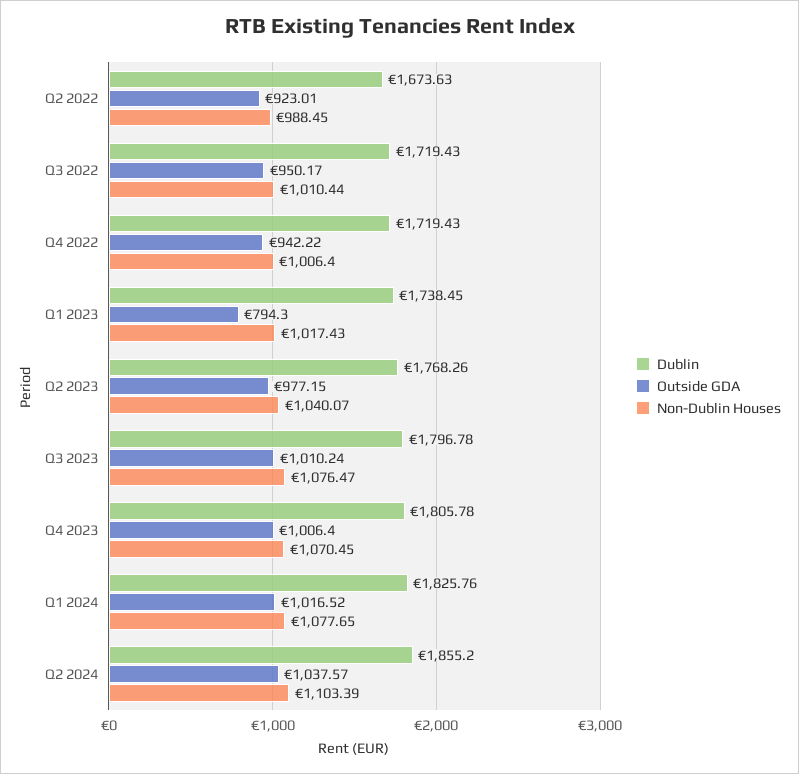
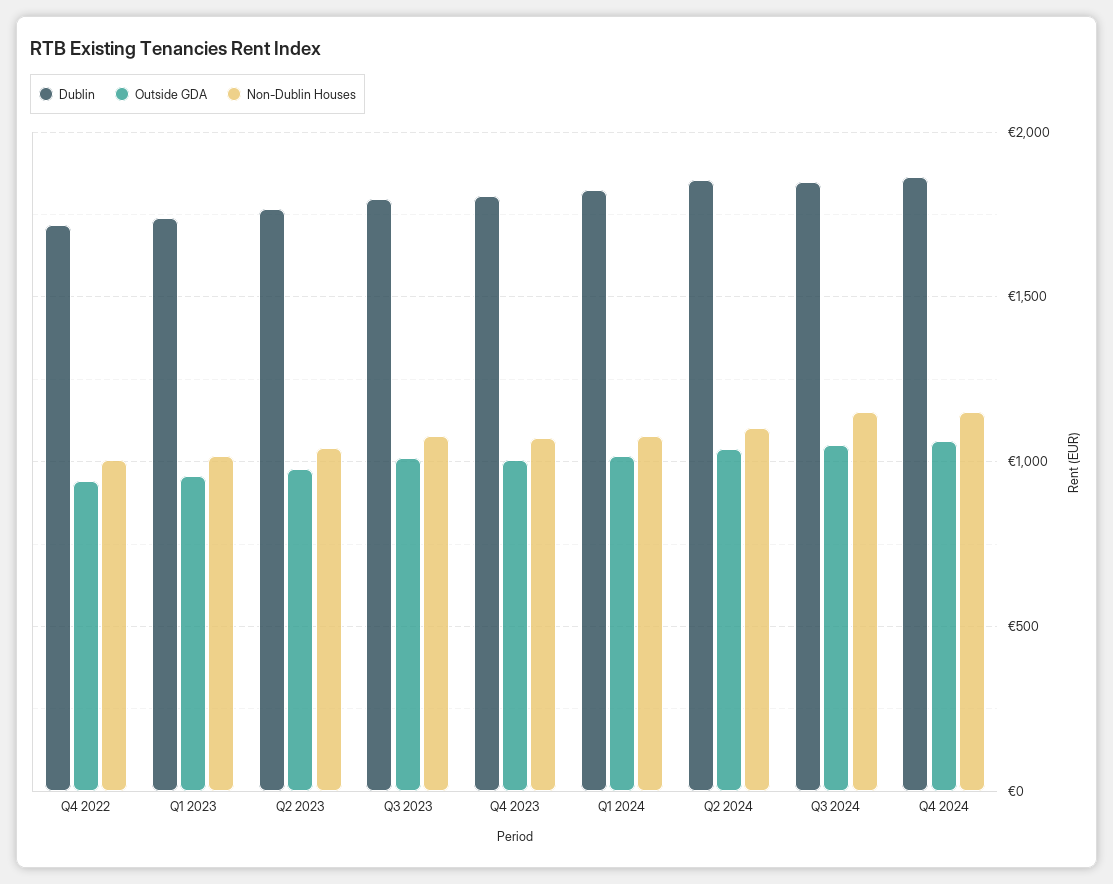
Dublin, Q2 2022: 1673.63 -> none
Outside GDA, Q2 2022: 923.01 -> none
Non-Dublin Houses, Q2 2022: 988.45 -> none
Dublin, Q3 2022: 1719.43 -> none
Outside GDA, Q3 2022: 950.17 -> none
Non-Dublin Houses, Q3 2022: 1010.44 -> none
Outside GDA, Q1 2023: 794.3 -> 950
Dublin, Q3 2024: none -> 1850
Outside GDA, Q3 2024: none -> 1050
Non-Dublin Houses, Q3 2024: none -> 1150
Dublin, Q4 2024: none -> 1850
Outside GDA, Q4 2024: none -> 1050
Non-Dublin Houses, Q4 2024: none -> 1150

